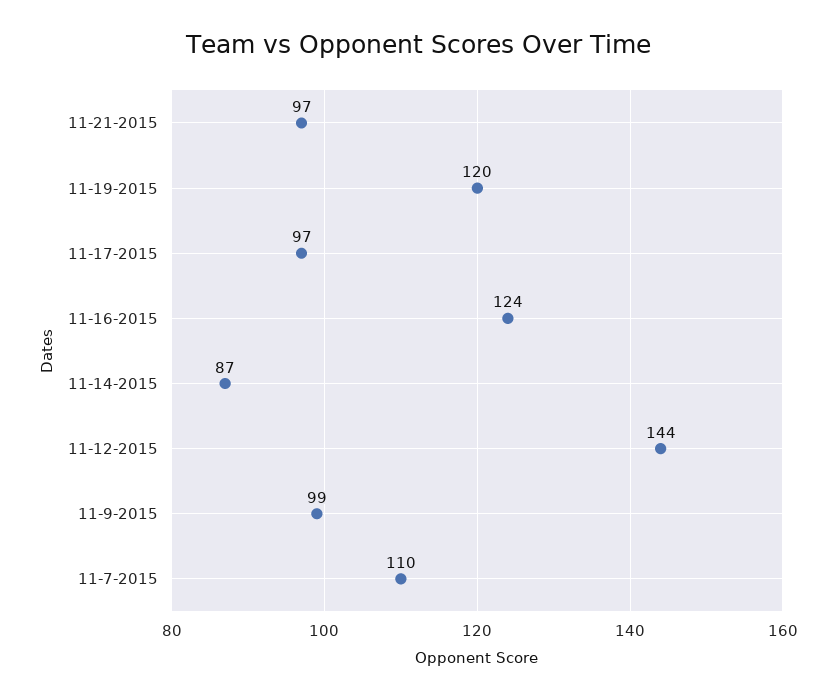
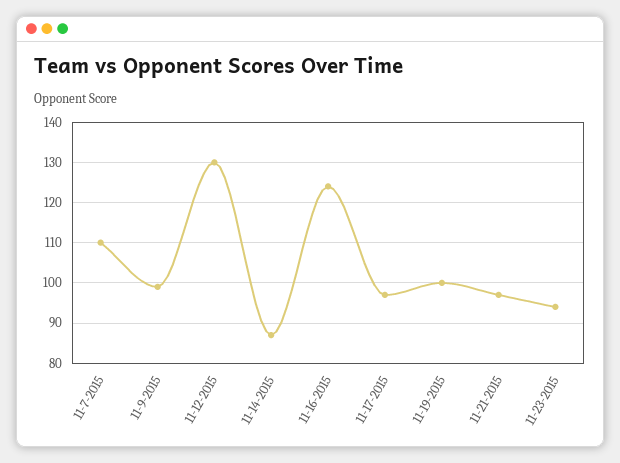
11-19-2015: 120 -> 100
11-12-2015: 144 -> 130
11-23-2015: none -> 95

